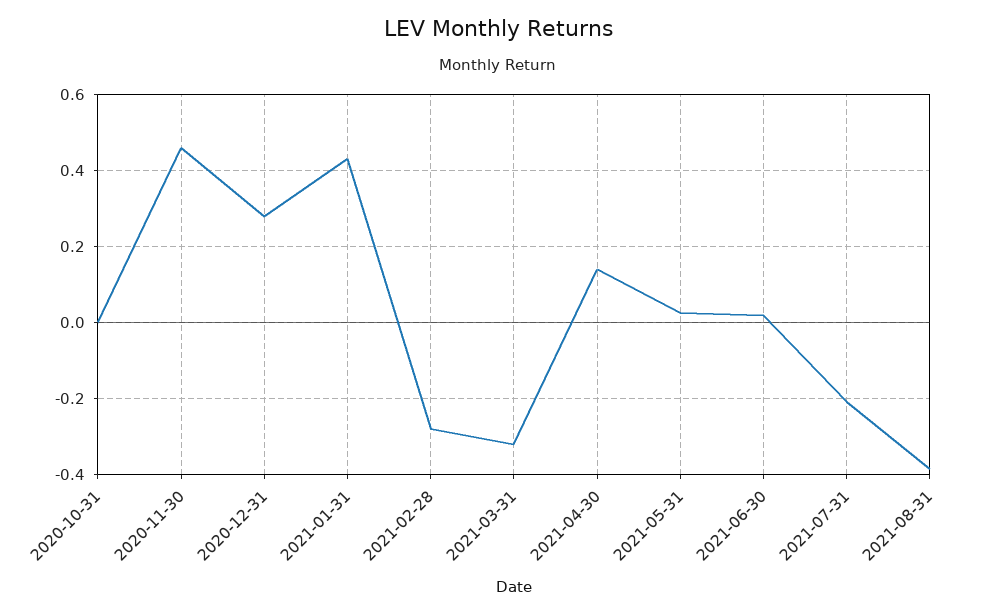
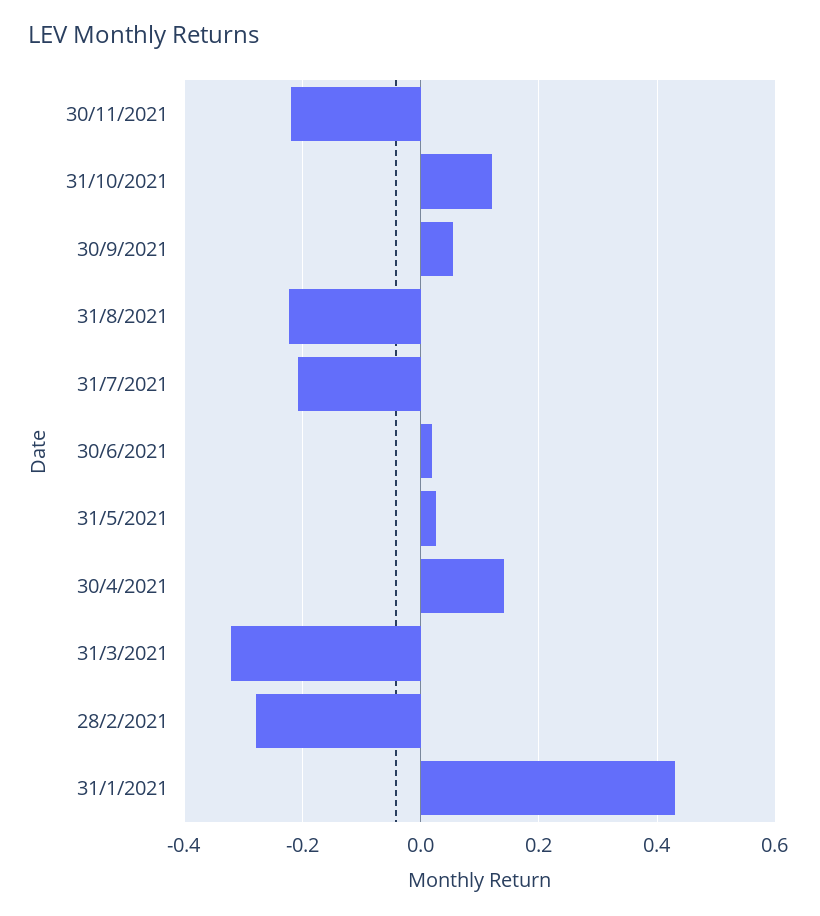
2020-10-31: 0 -> none
2020-11-30: 0.46 -> none
2020-12-31: 0.28 -> none
2021-08-31: -0.38 -> -0.22
30/11/2021: none -> -0.22
31/10/2021: none -> 0.12
30/9/2021: none -> 0.06

